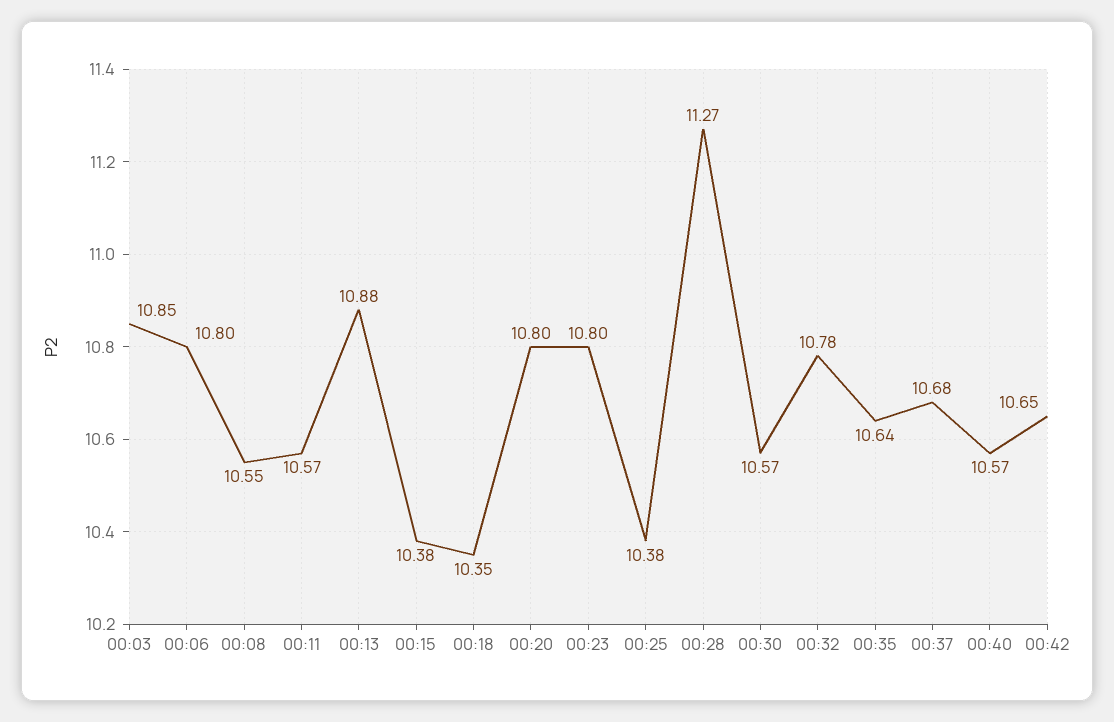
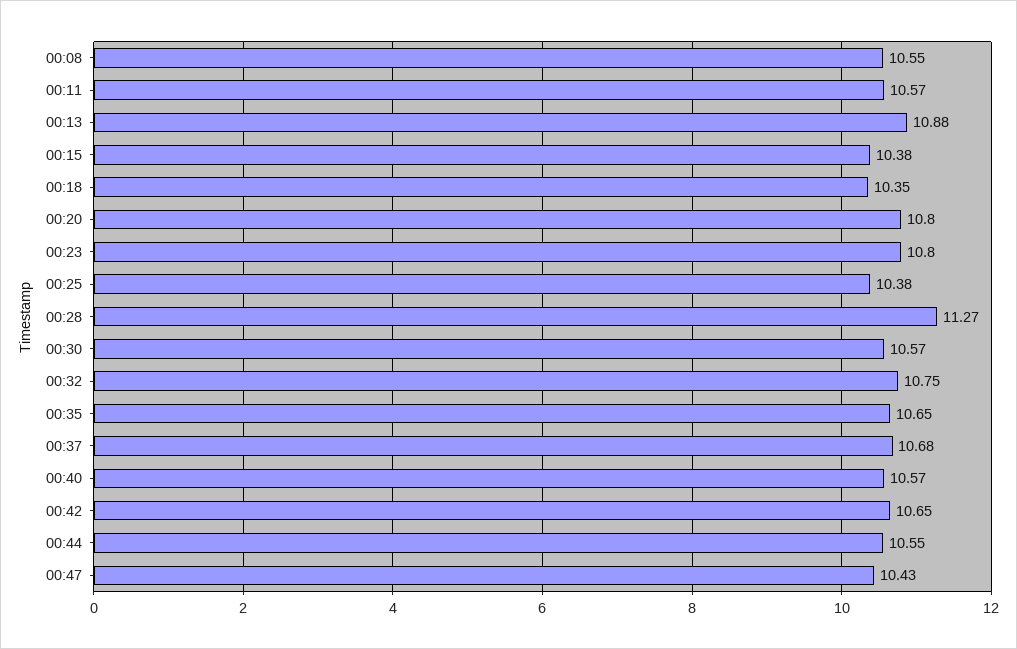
00:03: 10.85 -> none
00:06: 10.8 -> none
00:32: 10.78 -> 10.75
00:35: 10.64 -> 10.65
00:44: none -> 10.55
00:47: none -> 10.43

